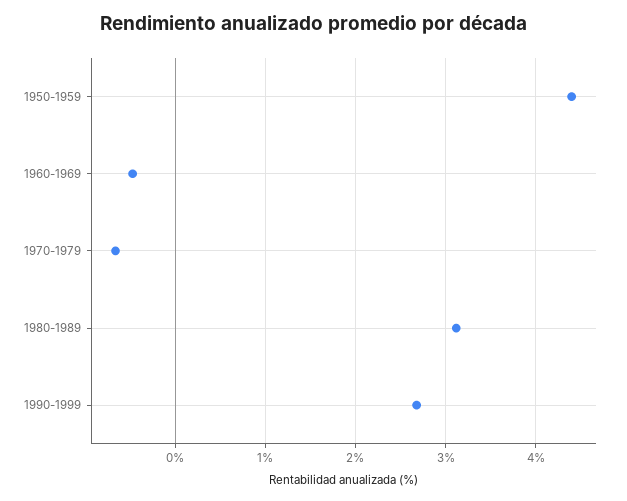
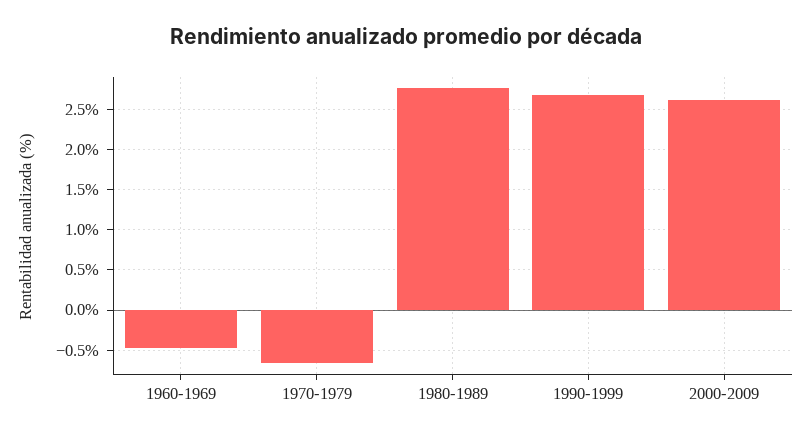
1950-1959: 4.4 -> none
1980-1989: 3.1 -> 2.8
2000-2009: none -> 2.6

